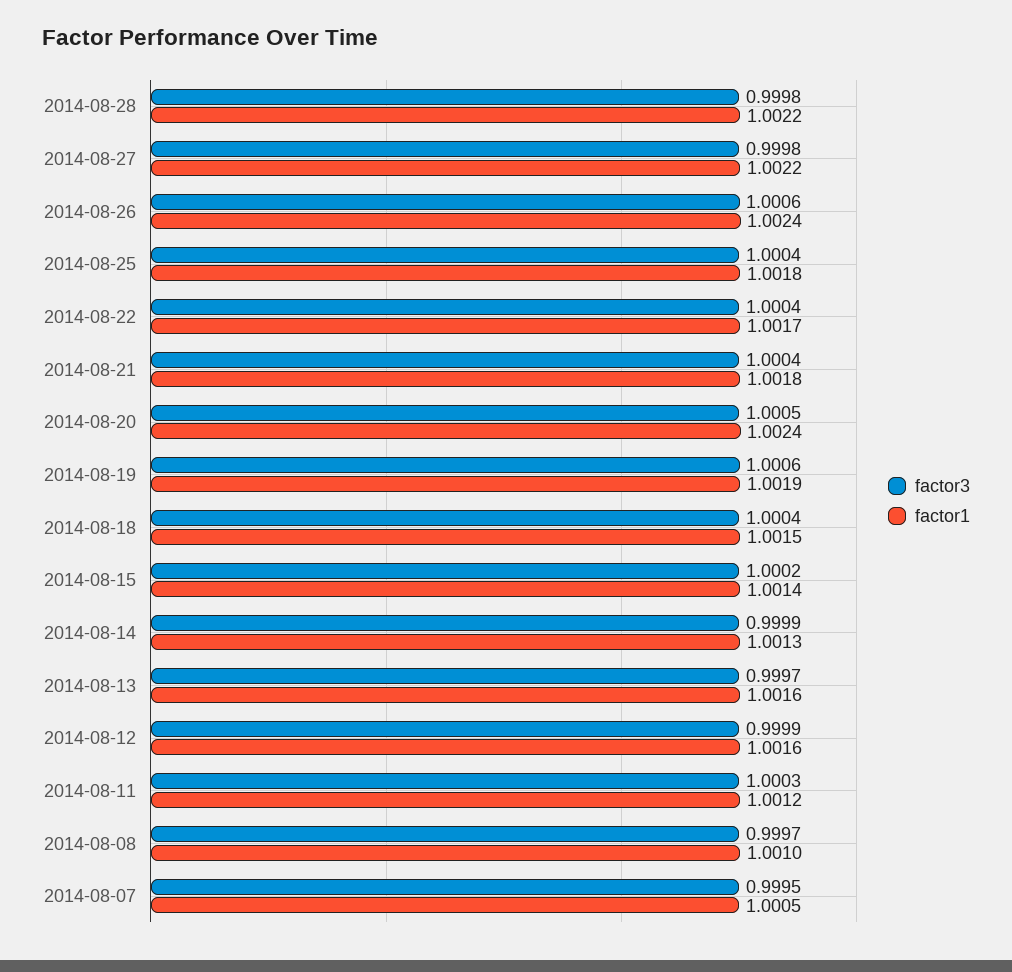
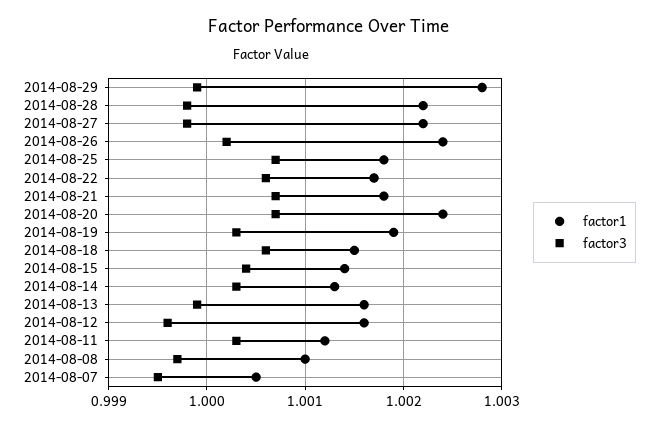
factor3, 2014-08-26: 1.0006 -> 1.0002
factor3, 2014-08-25: 1.0004 -> 1.0007
factor3, 2014-08-22: 1.0004 -> 1.0006
factor3, 2014-08-21: 1.0004 -> 1.0007
factor3, 2014-08-20: 1.0005 -> 1.0007
factor3, 2014-08-19: 1.0006 -> 1.0003
factor3, 2014-08-18: 1.0004 -> 1.0006
factor3, 2014-08-15: 1.0002 -> 1.0004
factor3, 2014-08-14: 0.9999 -> 1.0003
factor3, 2014-08-13: 0.9997 -> 0.9999
factor3, 2014-08-12: 0.9999 -> 0.9996
factor1, 2014-08-29: none -> 1.0028
factor3, 2014-08-29: none -> 0.9999

